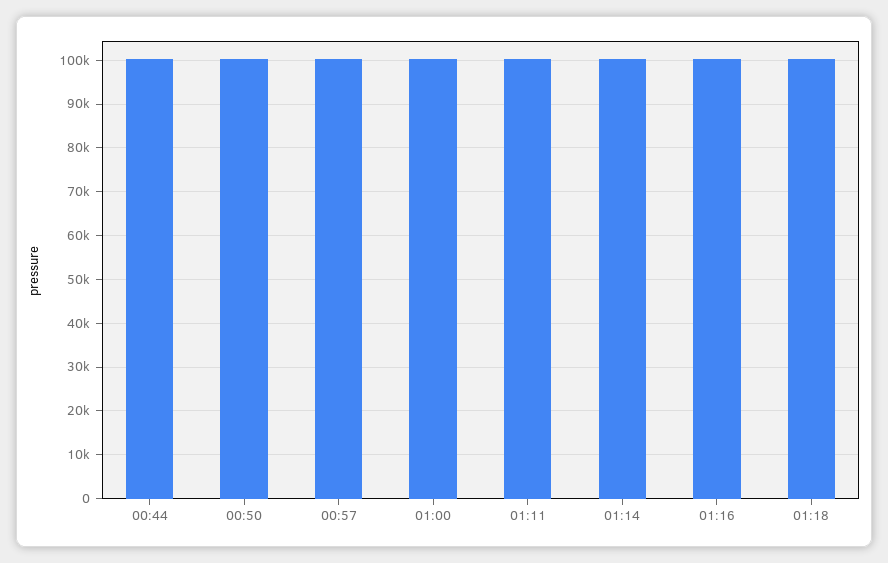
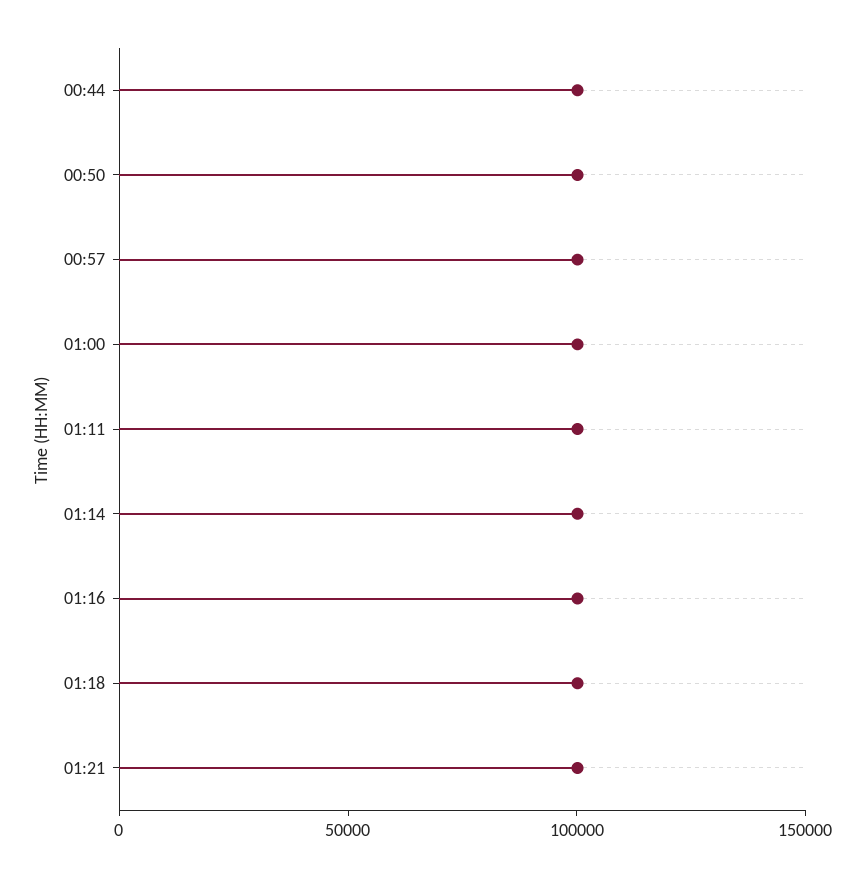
01:21: none -> 100000

